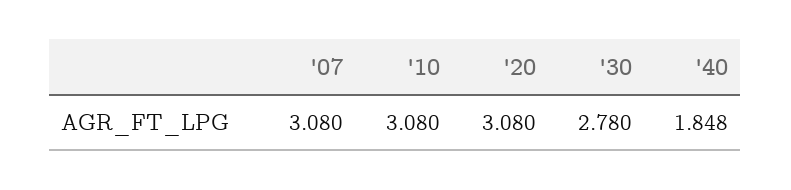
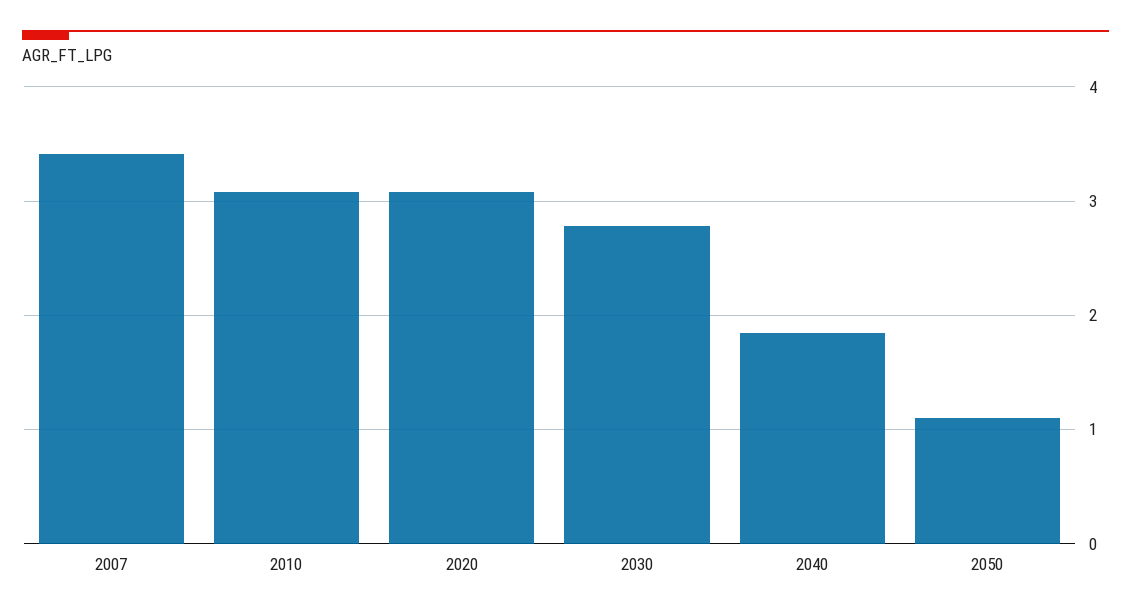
'07: 3.08 -> 3.4
2050: none -> 1.1

